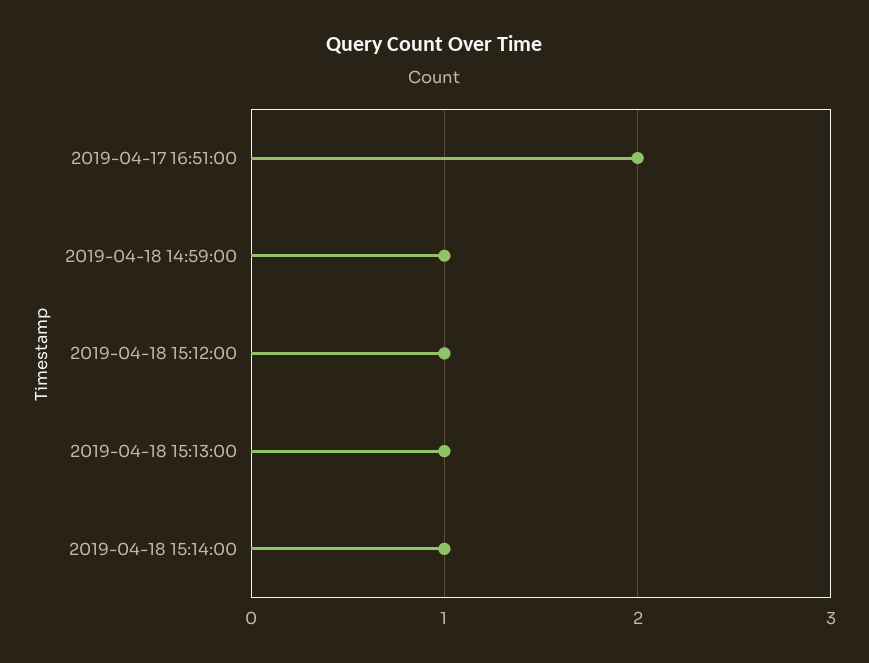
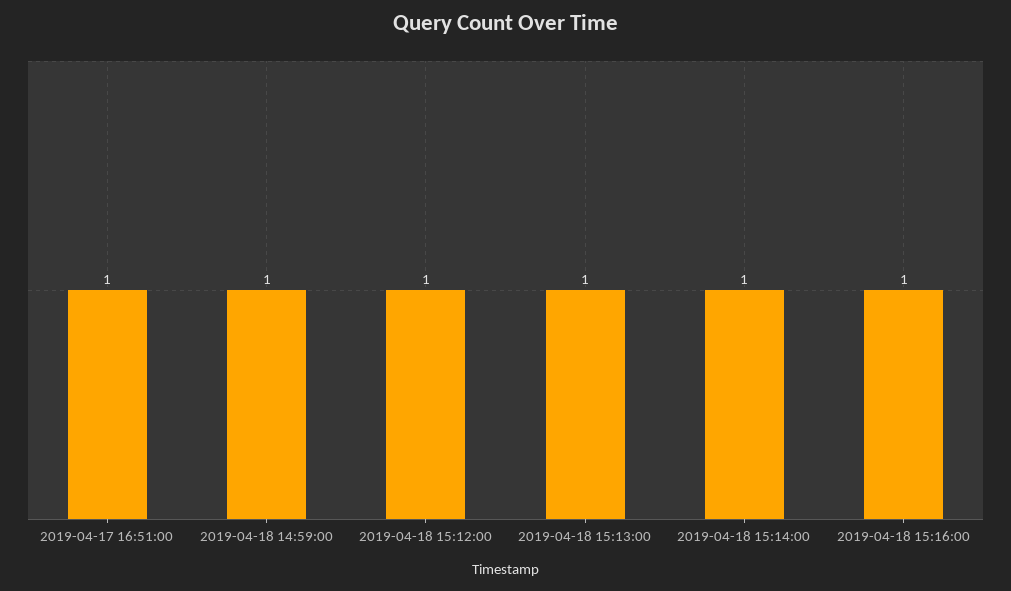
2019-04-17 16:51:00: 2 -> 1
2019-04-18 15:16:00: none -> 1

